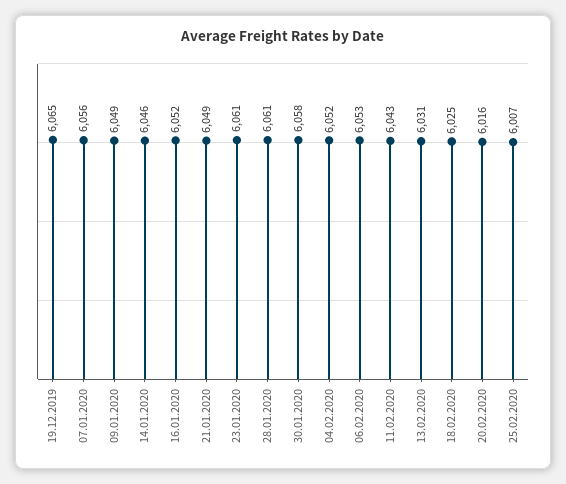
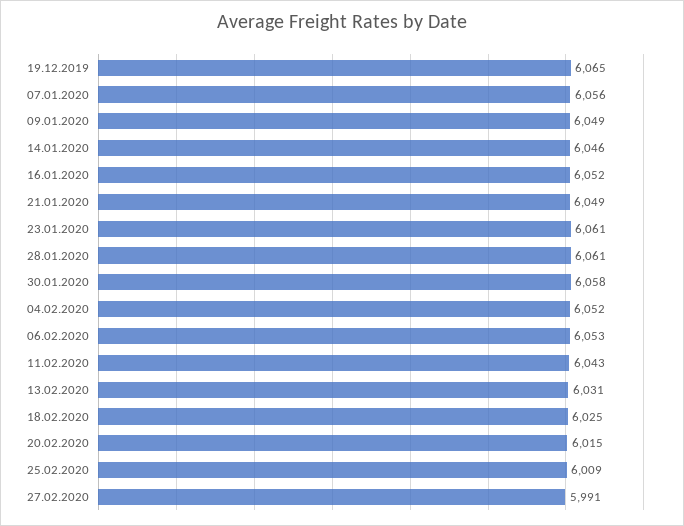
20.02.2020: 6016 -> 6015
25.02.2020: 6007 -> 6009
27.02.2020: none -> 5991

